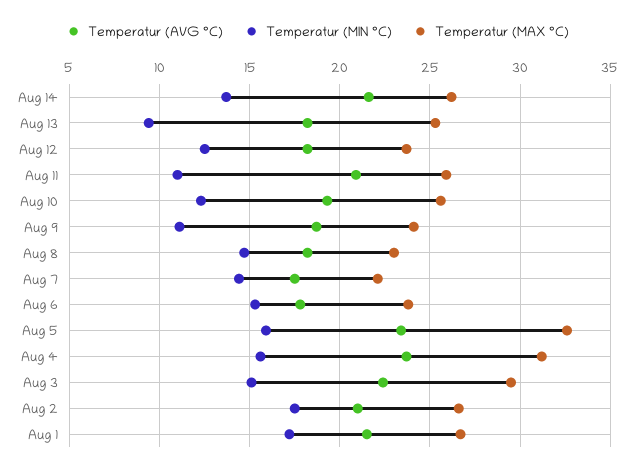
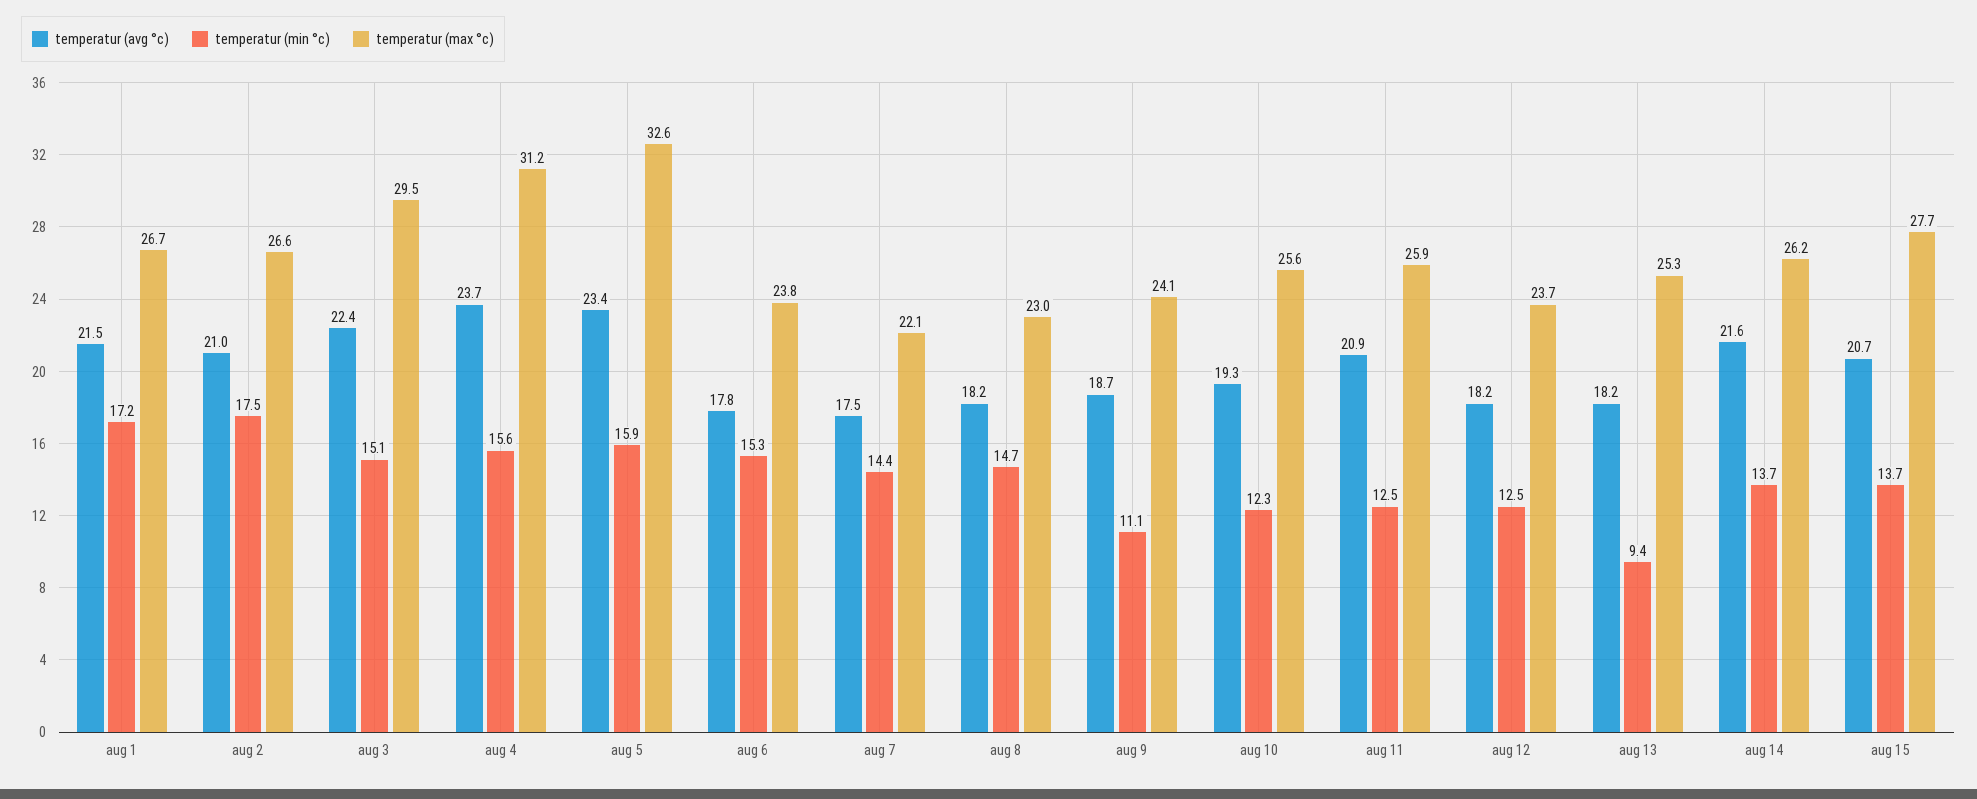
Temperatur (MIN °C), Aug 11: 11 -> 12.5
Temperatur (AVG °C), aug 15: none -> 20.7
Temperatur (MIN °C), aug 15: none -> 13.7
Temperatur (MAX °C), aug 15: none -> 27.7

